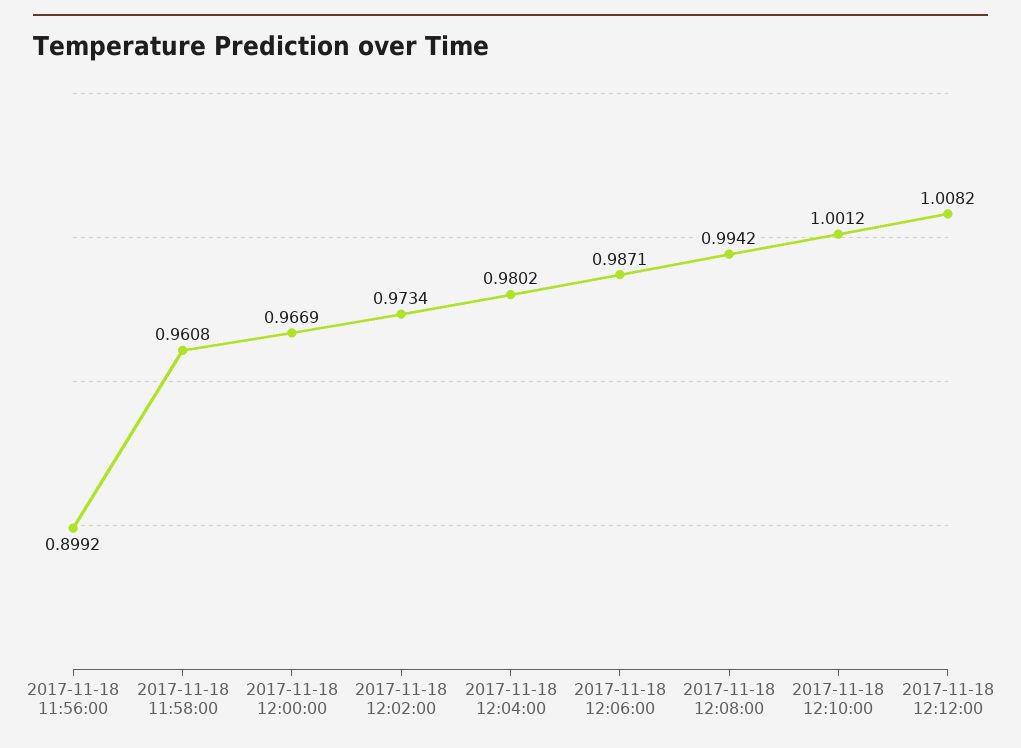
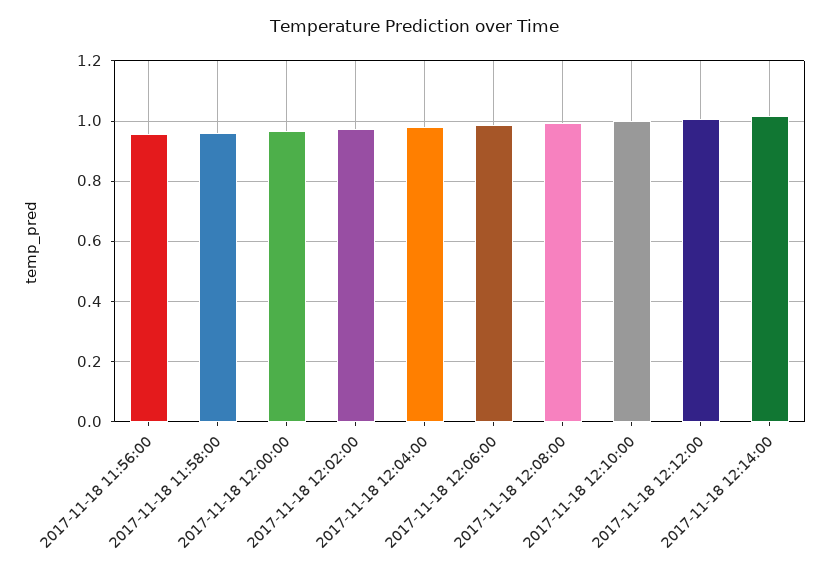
2017-11-18 11:56:00: 0.8992 -> 0.96
2017-11-18 12:14:00: none -> 1.02

